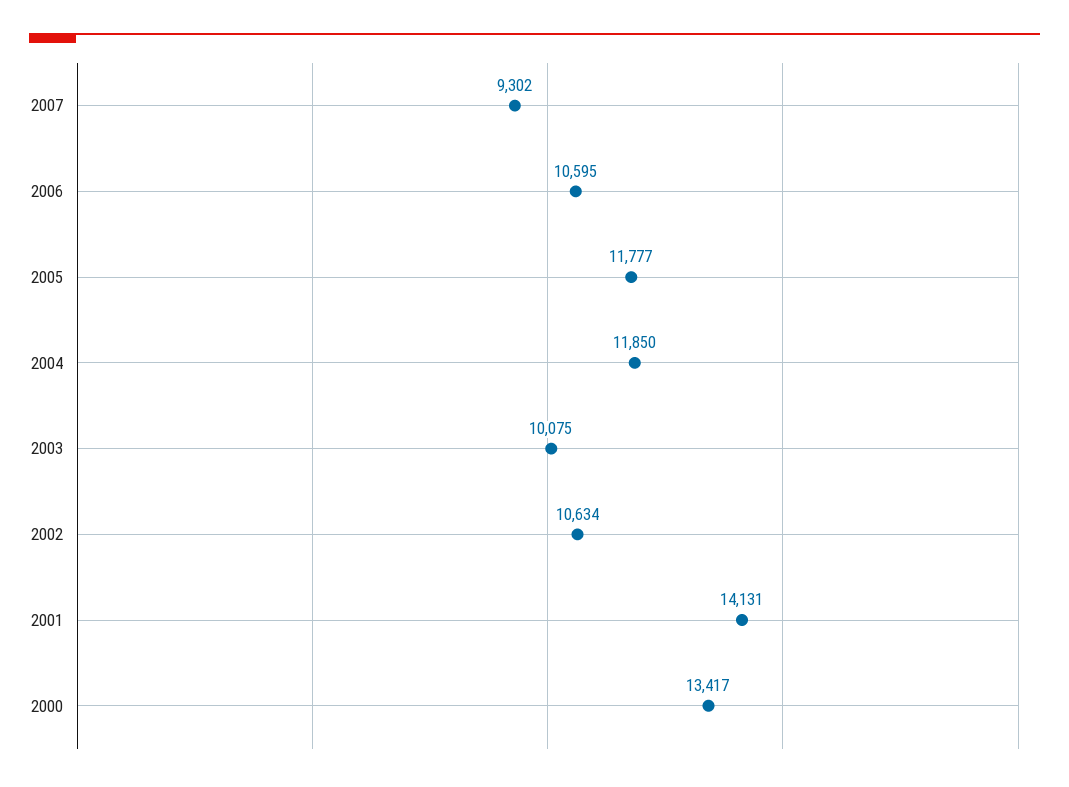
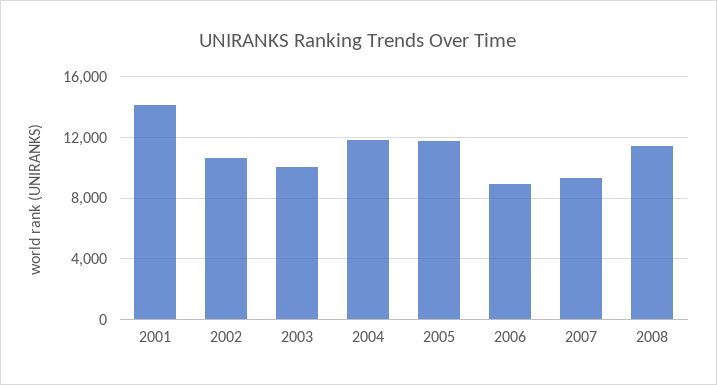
2006: 10595 -> 9000
2000: 13417 -> none
2008: none -> 11500

